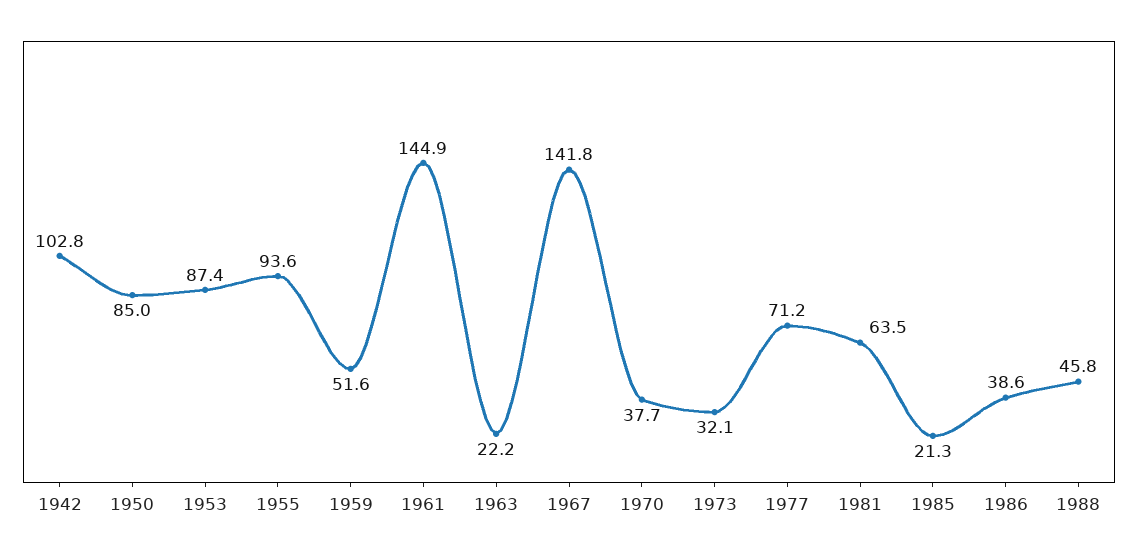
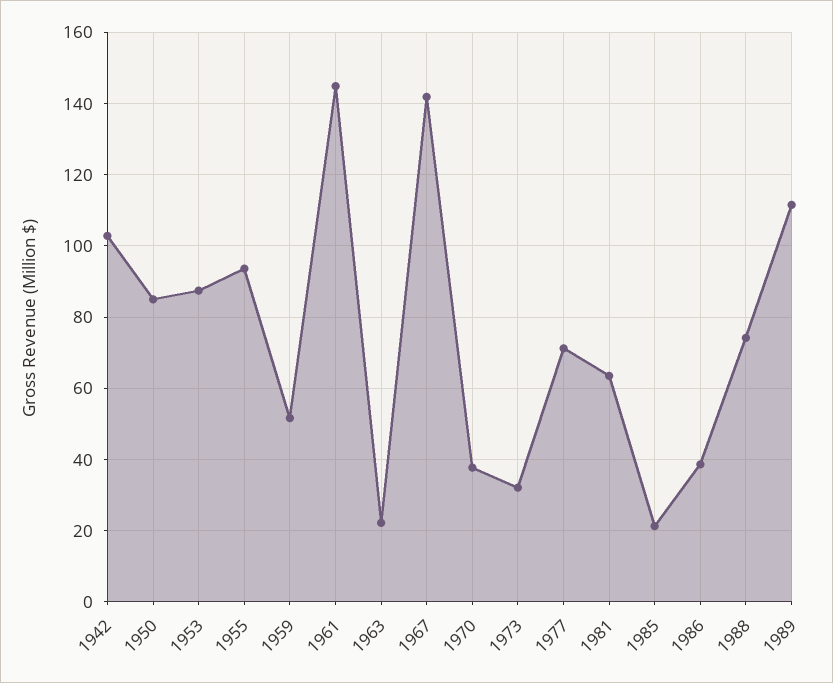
1988: 45.8 -> 74
1989: none -> 112

